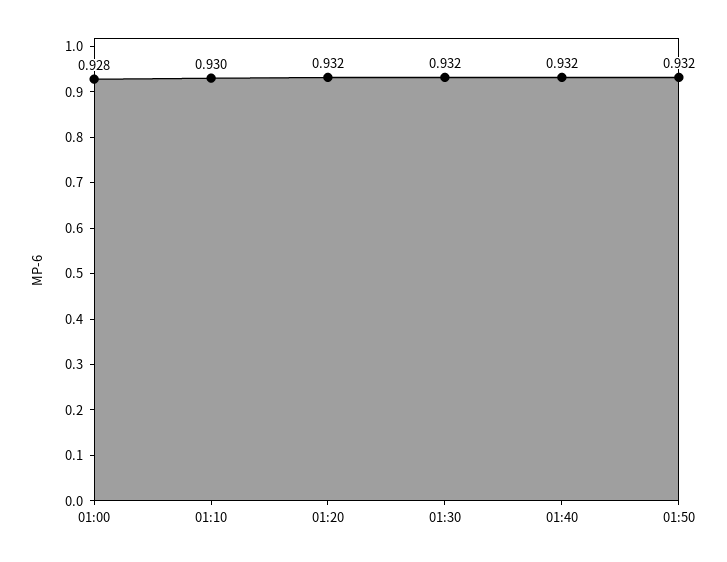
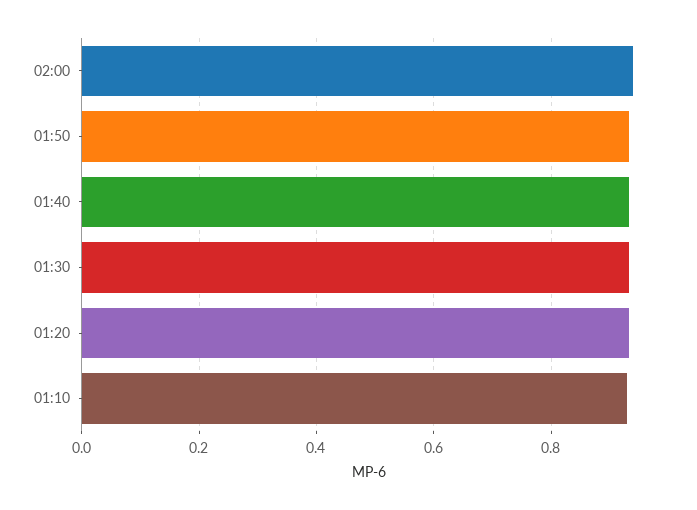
01:00: 0.928 -> none
02:00: none -> 0.94

